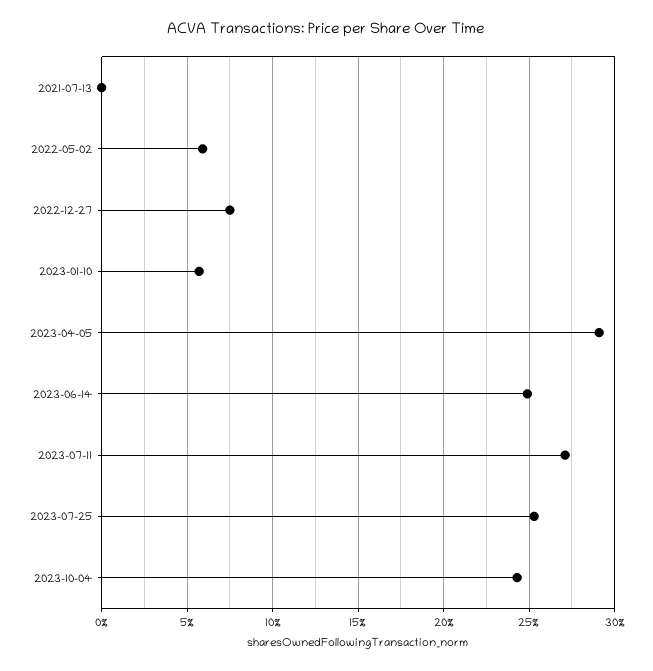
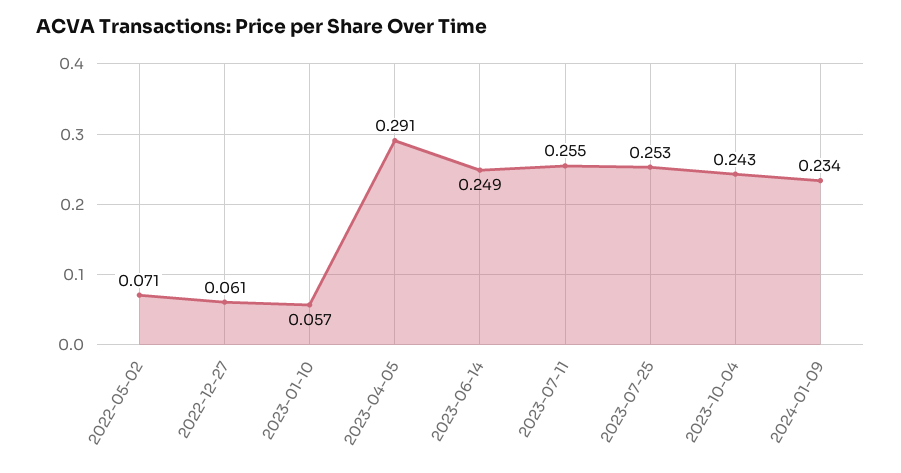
2021-07-13: 0 -> none
2022-05-02: 0.06 -> 0.071
2022-12-27: 0.075 -> 0.061
2023-07-11: 0.27 -> 0.255
2024-01-09: none -> 0.234

